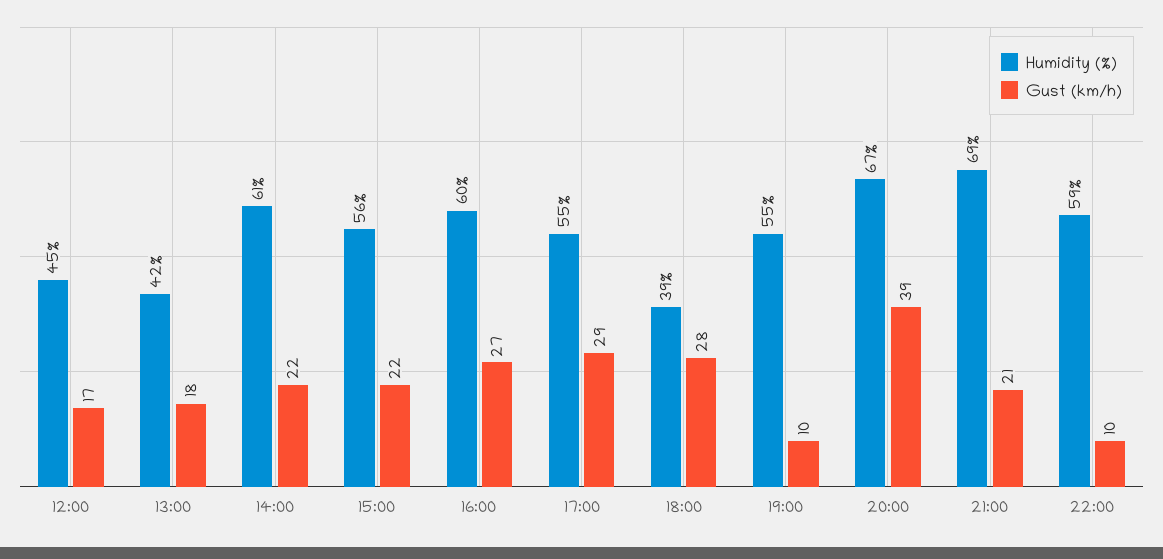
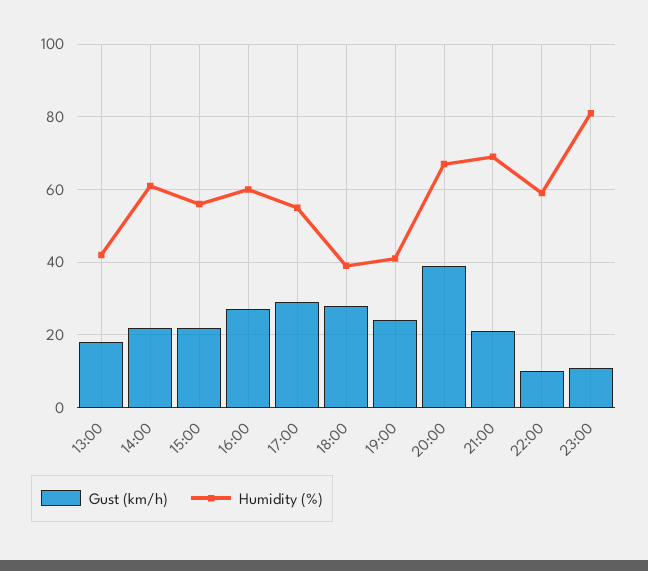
Humidity (%), 12:00: 45 -> none
Gust (km/h), 12:00: 17 -> none
Humidity (%), 19:00: 55 -> 40
Gust (km/h), 19:00: 10 -> 25
Gust (km/h), 23:00: none -> 10
Humidity (%), 23:00: none -> 80

